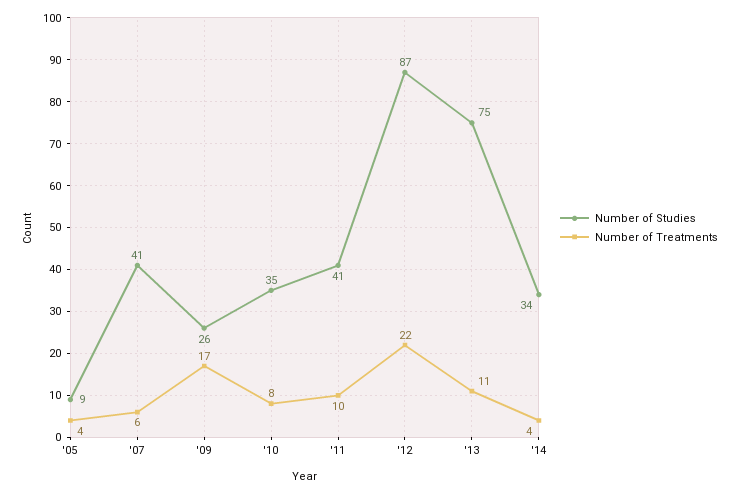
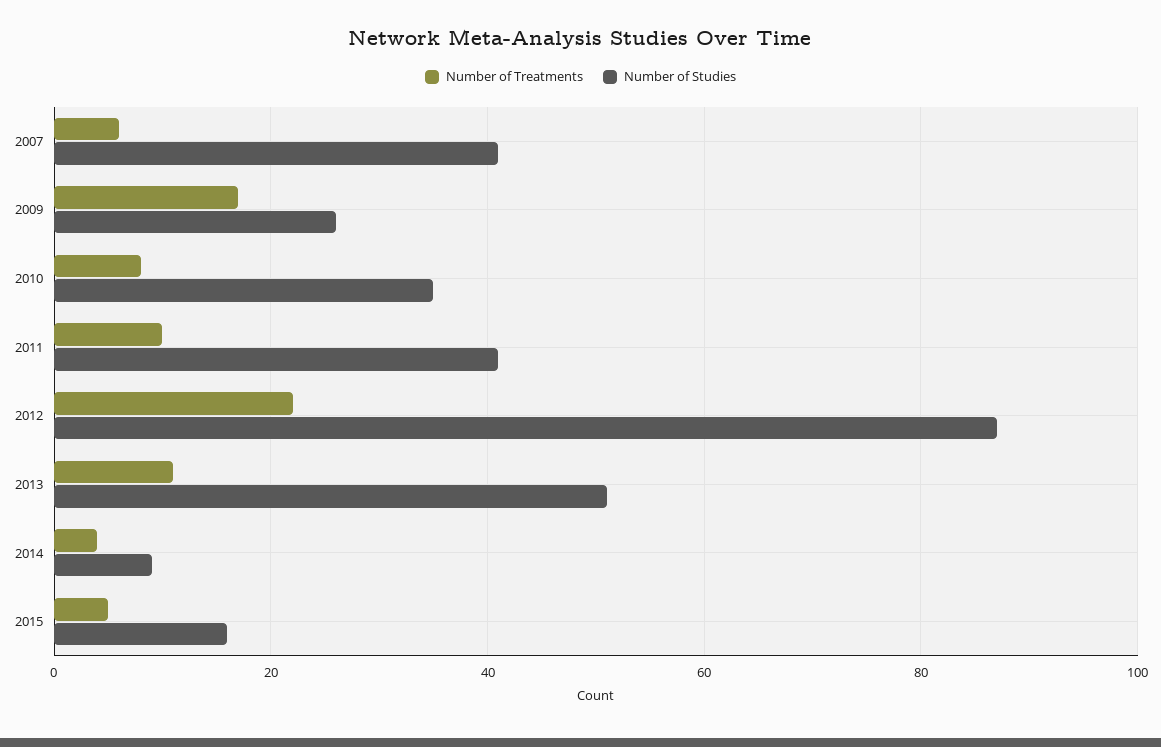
Number of Studies, '05: 9 -> none
Number of Treatments, '05: 4 -> none
Number of Studies, '13: 75 -> 50
Number of Studies, '14: 34 -> 10
Number of Treatments, 2015: none -> 5
Number of Studies, 2015: none -> 15

